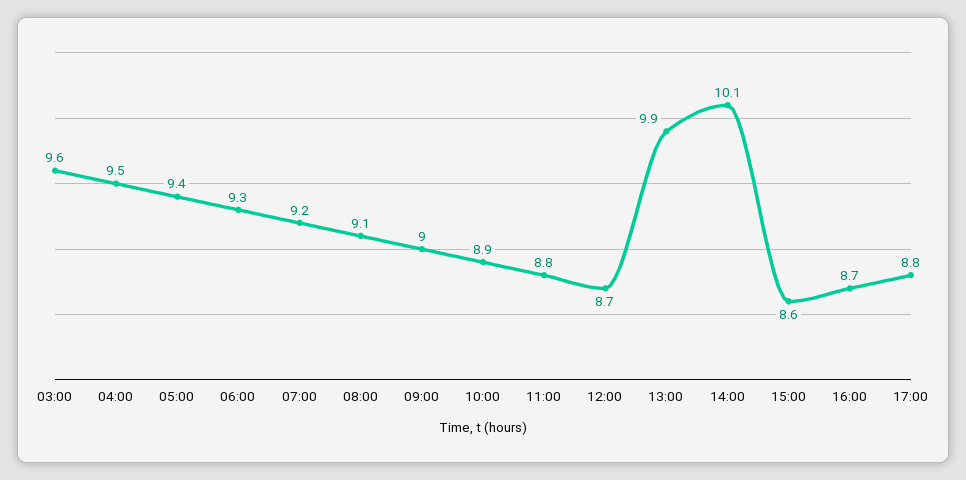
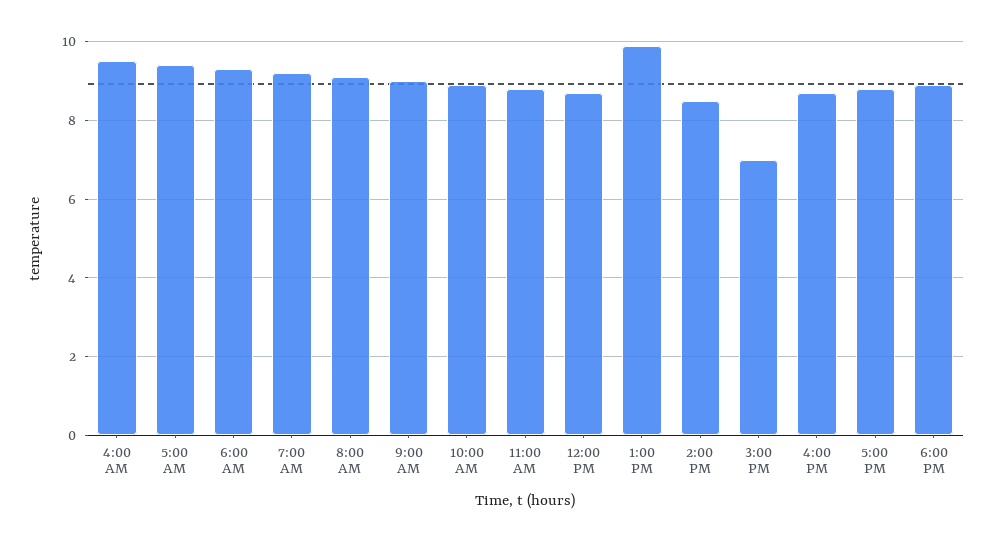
03:00: 9.6 -> none
14:00: 10.1 -> 8.5
15:00: 8.6 -> 7
6:00 PM: none -> 9

